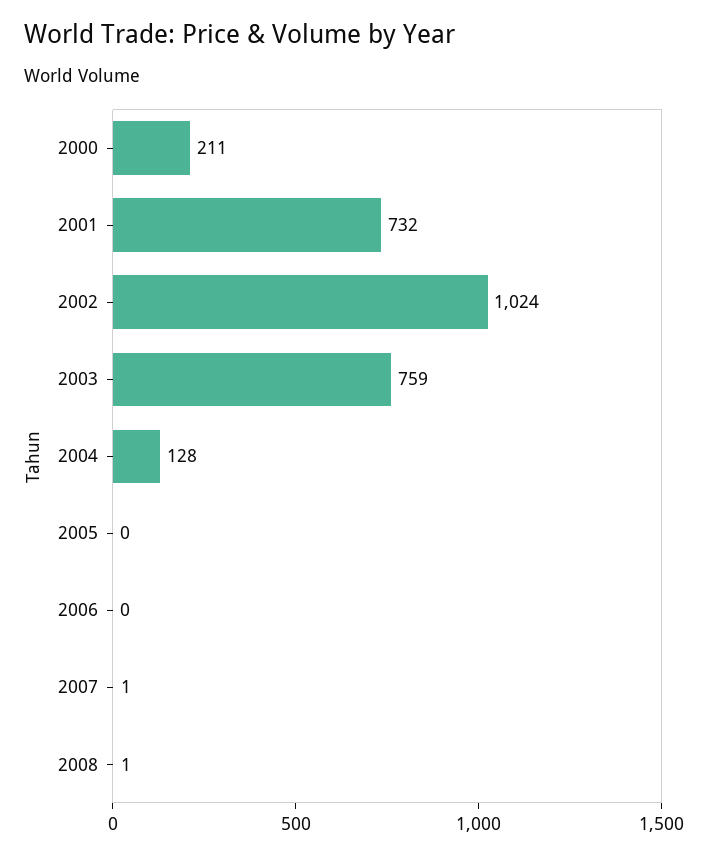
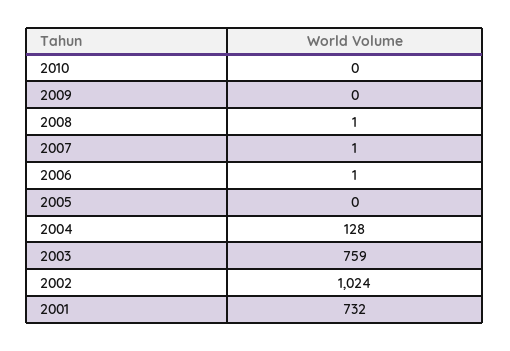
2000: 211 -> none
2006: 0 -> 1
2010: none -> 0
2009: none -> 0

